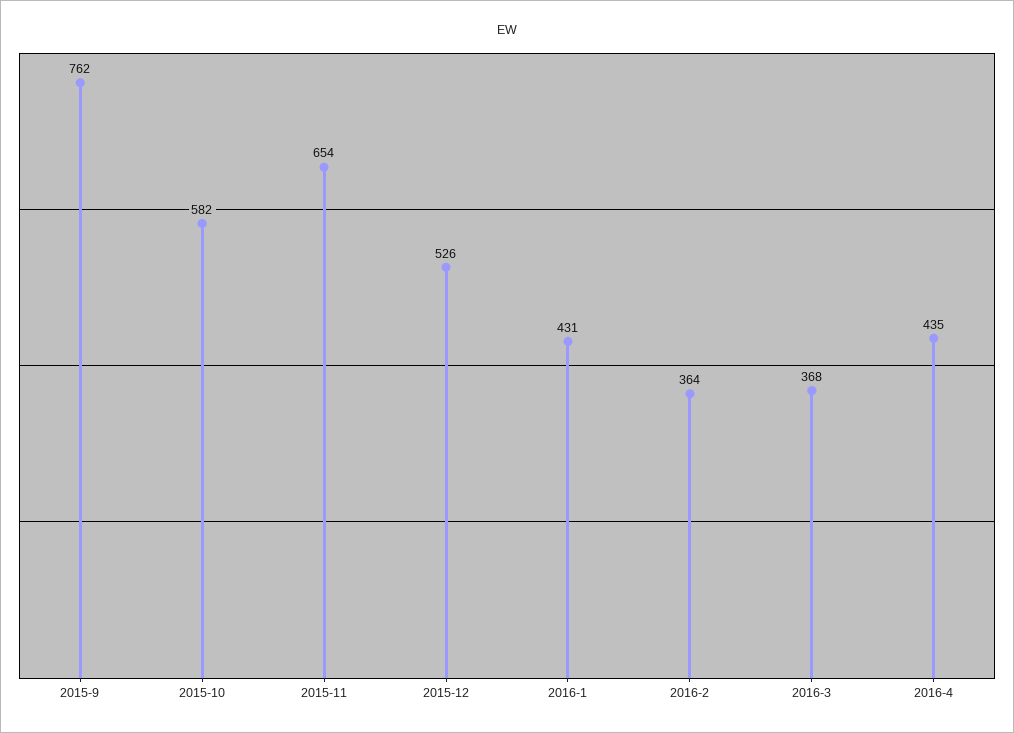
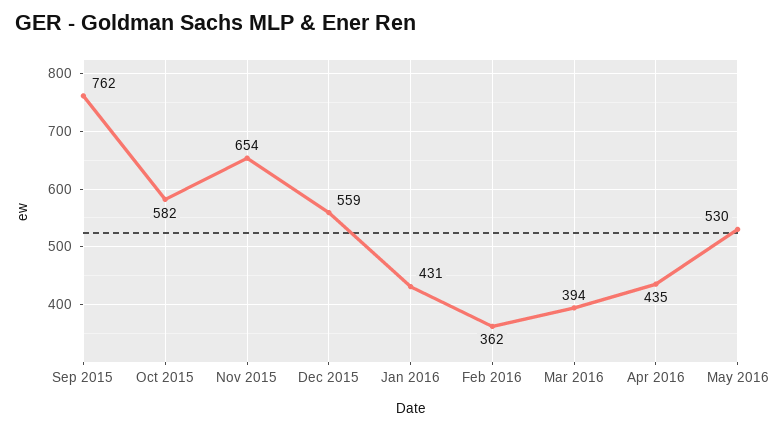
2015-12: 526 -> 559
2016-2: 364 -> 362
2016-3: 368 -> 394
May 2016: none -> 530

